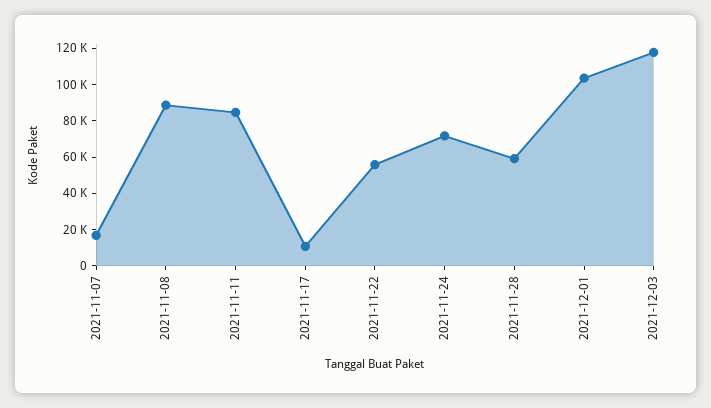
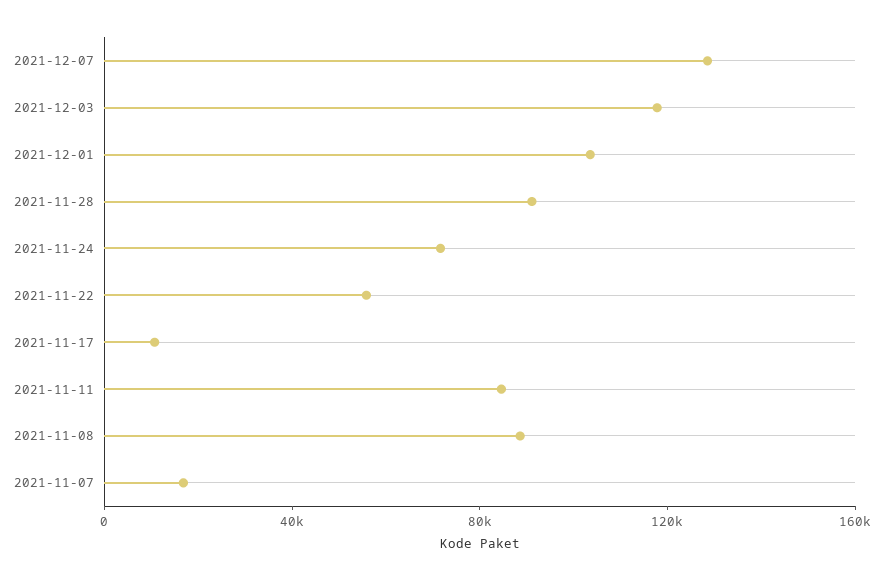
2021-11-28: 60000 -> 90000
2021-12-07: none -> 130000

